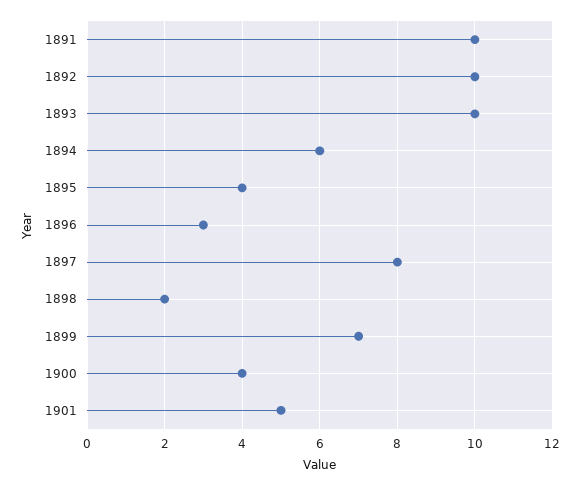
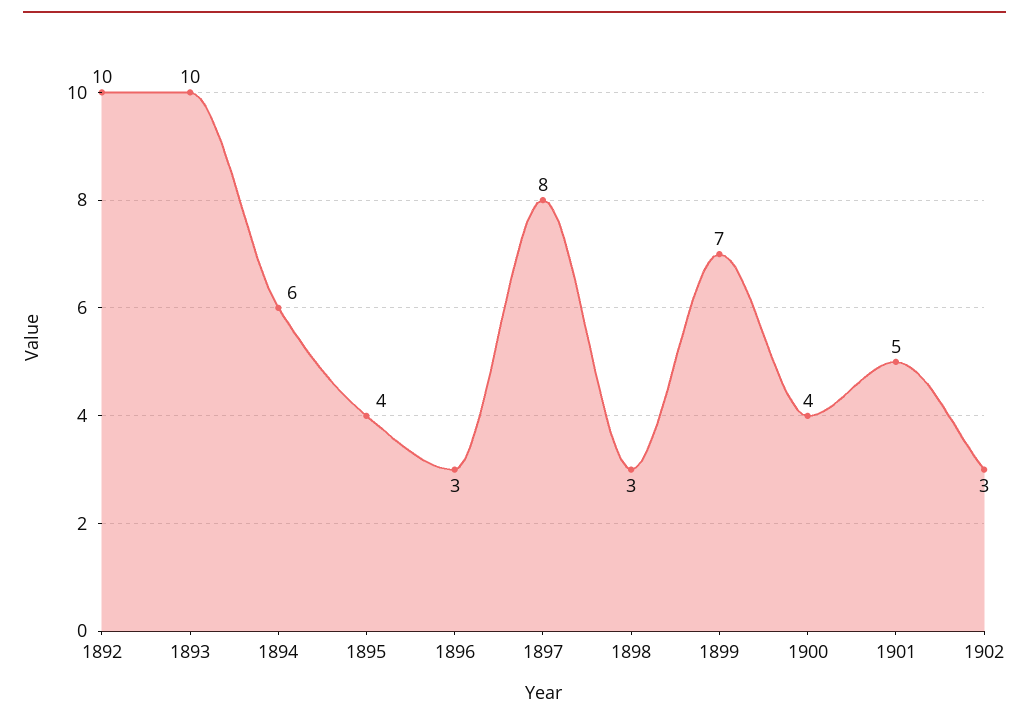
1891: 10 -> none
1898: 2 -> 3
1902: none -> 3

